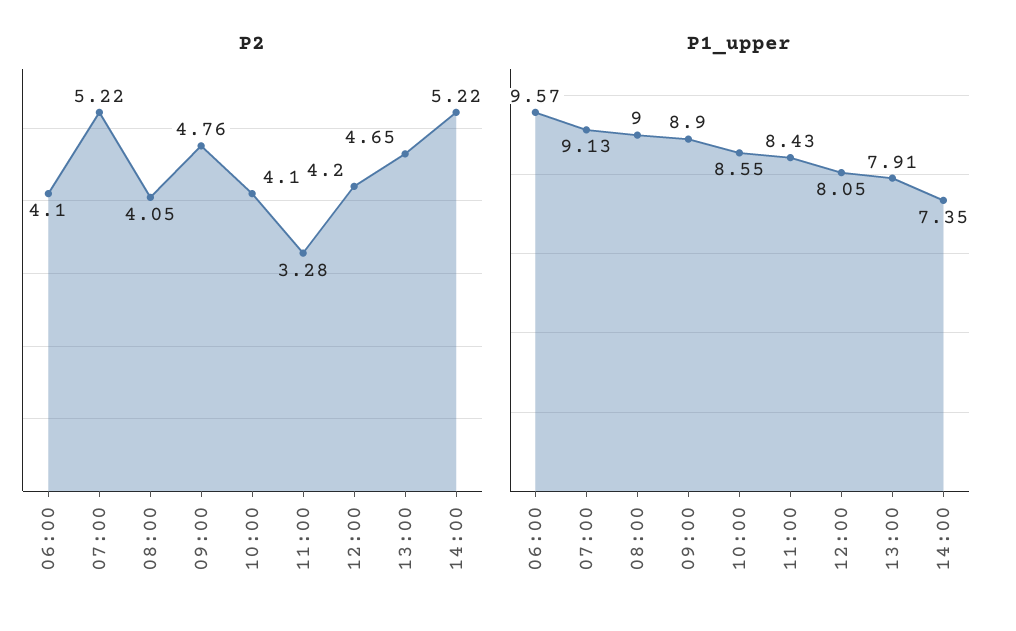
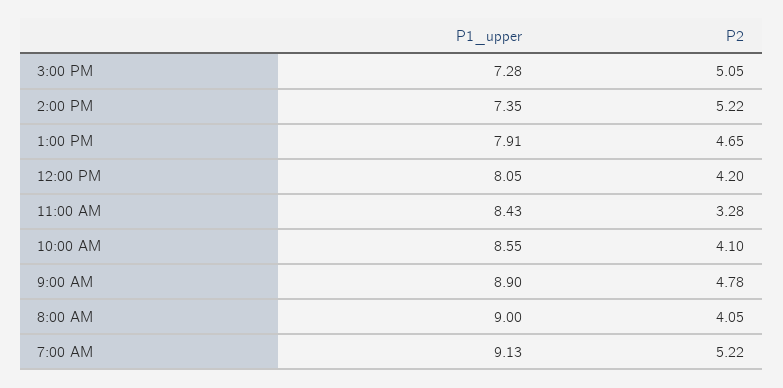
P2, 06:00: 4.1 -> none
P2, 09:00: 4.76 -> 4.78
P1_upper, 06:00: 9.57 -> none
P1_upper, 3:00 PM: none -> 7.28
P2, 3:00 PM: none -> 5.05

